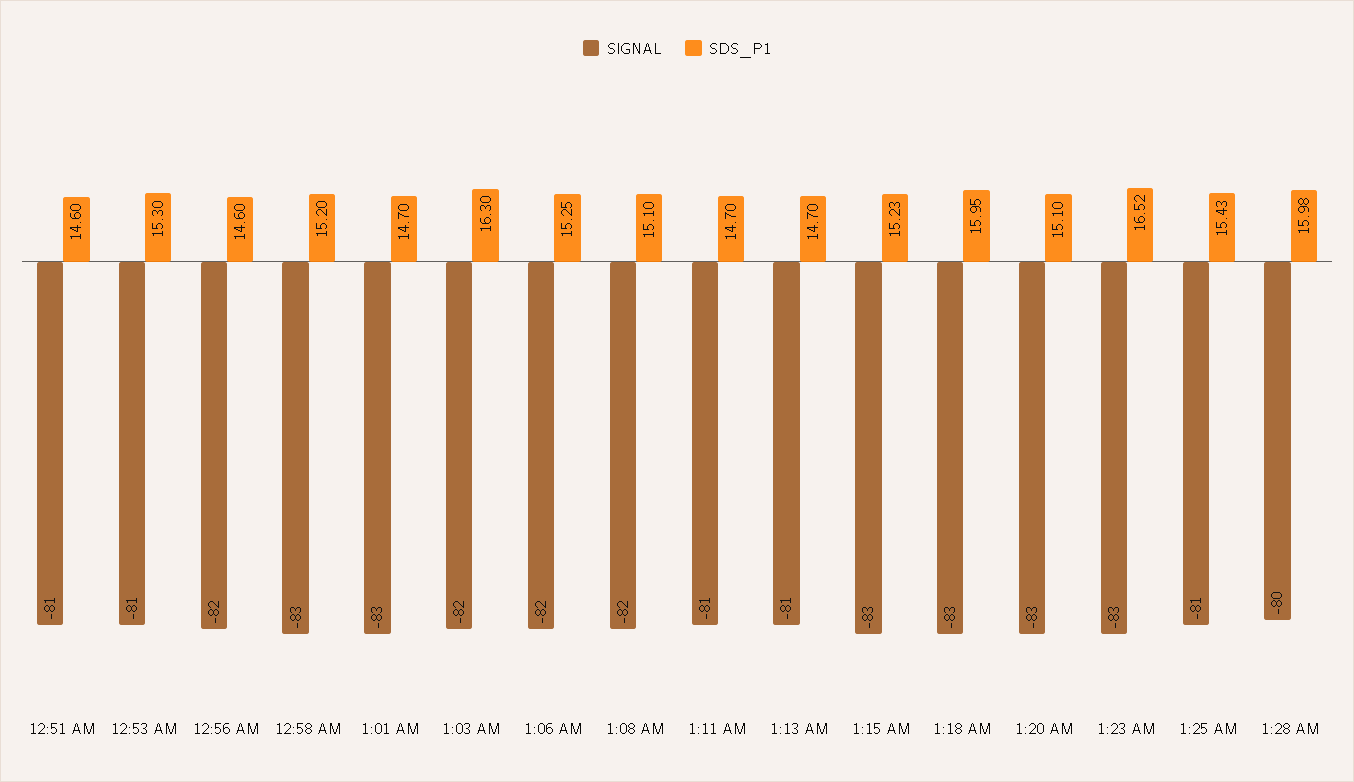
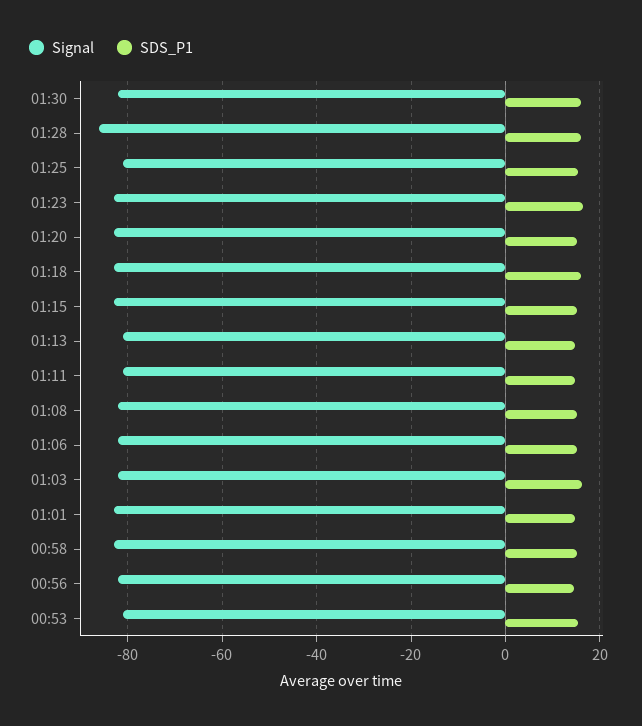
SIGNAL, 12:51 AM: -81 -> none
SDS_P1, 12:51 AM: 14.6 -> none
SIGNAL, 1:28 AM: -80 -> -86
SIGNAL, 01:30: none -> -82
SDS_P1, 01:30: none -> 16

